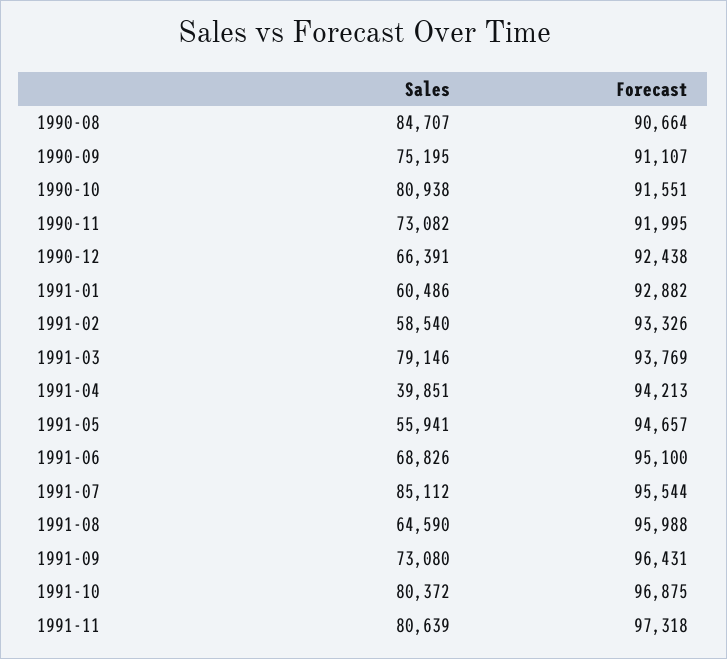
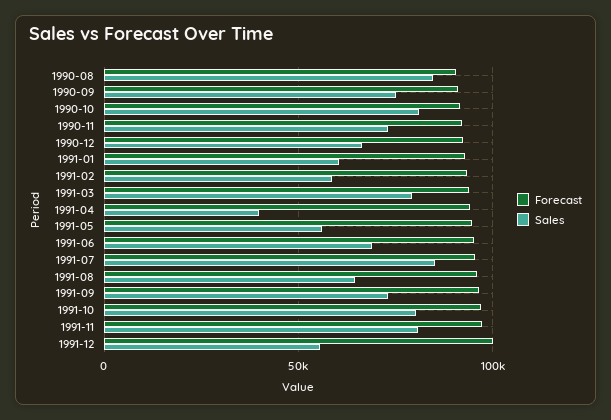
Forecast, 1991-12: none -> 100000
Sales, 1991-12: none -> 55000

